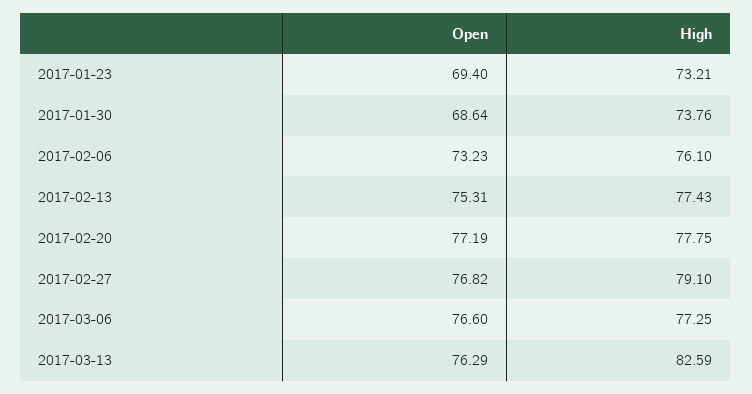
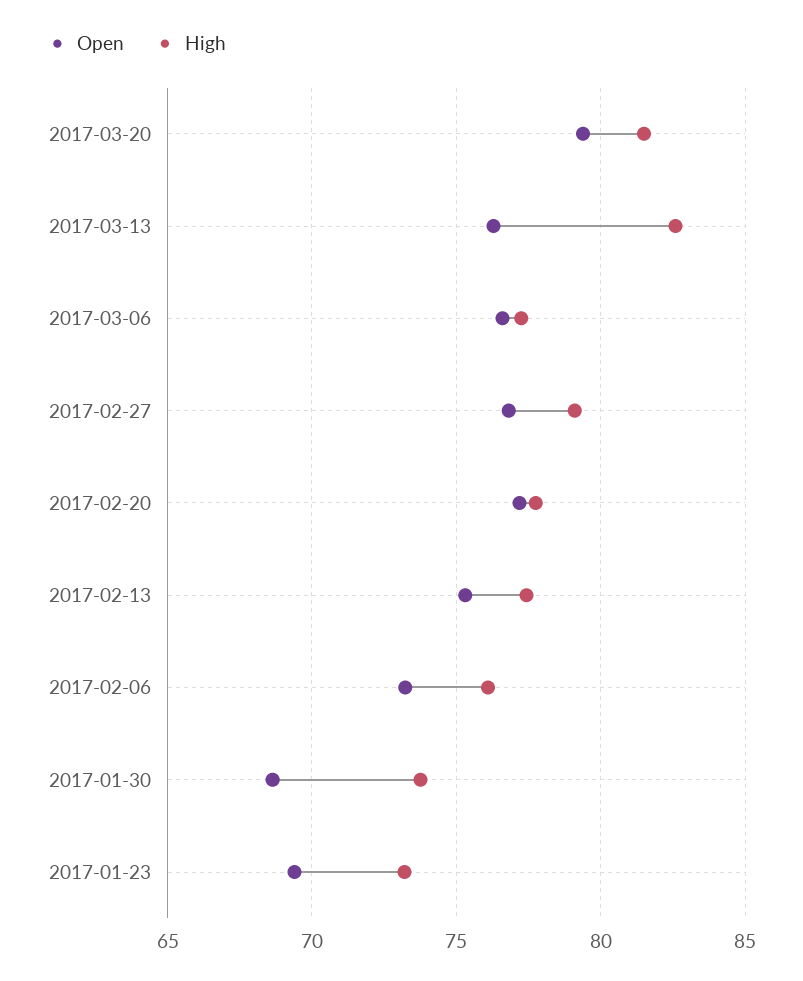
Open, 2017-03-20: none -> 79.5
High, 2017-03-20: none -> 81.5

